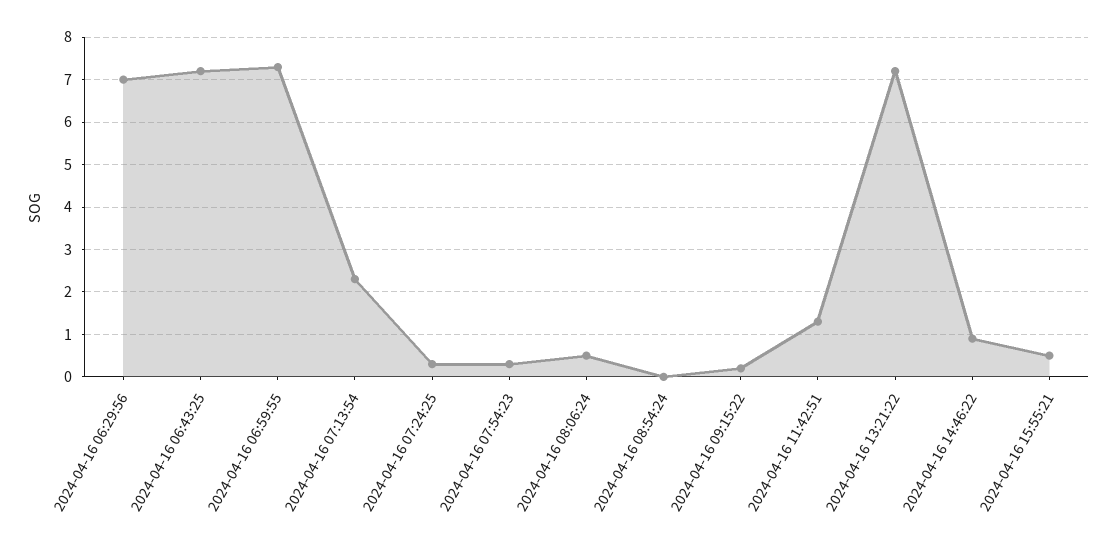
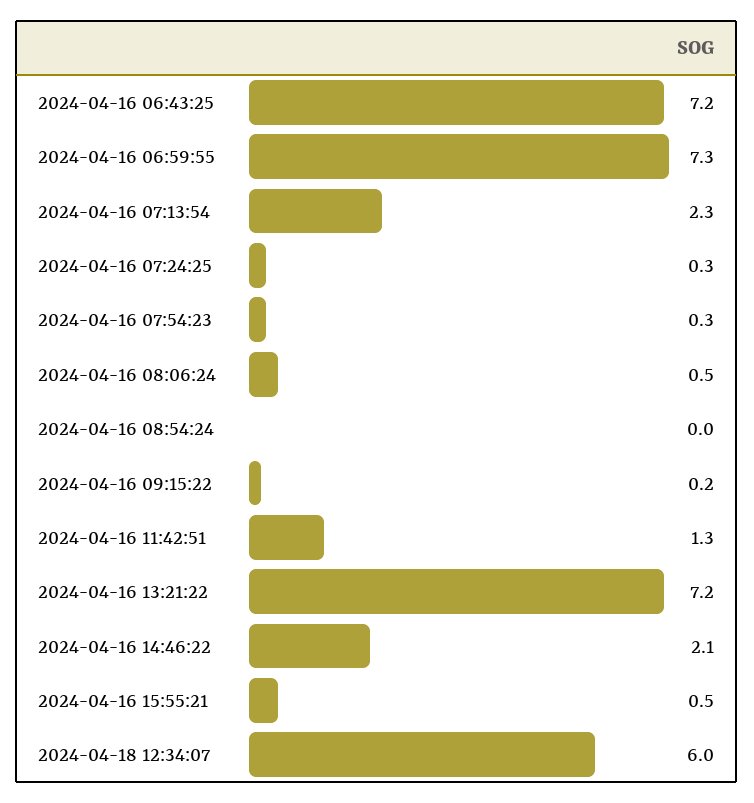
2024-04-16 06:29:56: 7 -> none
2024-04-16 14:46:22: 1 -> 2.1
2024-04-18 12:34:07: none -> 6

